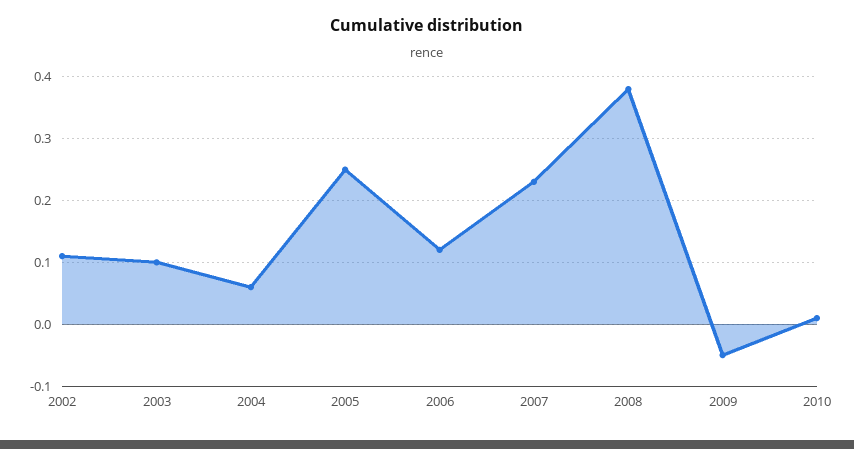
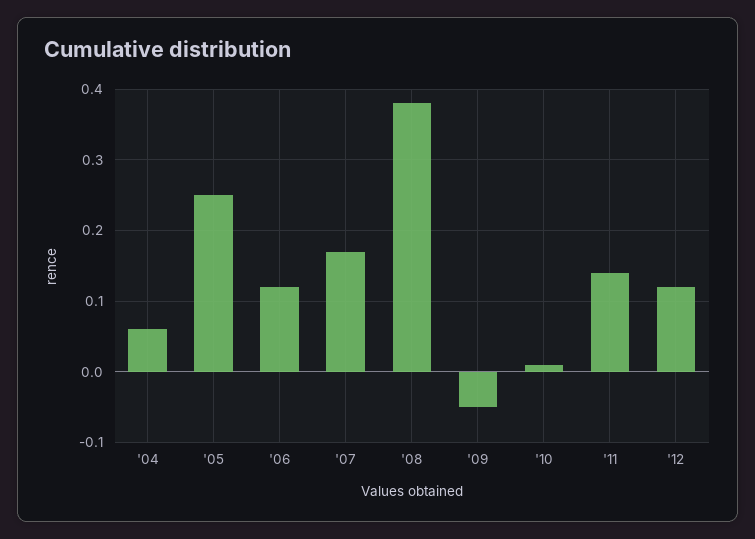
2002: 0.11 -> none
2003: 0.1 -> none
2007: 0.23 -> 0.17
'11: none -> 0.14
'12: none -> 0.12

